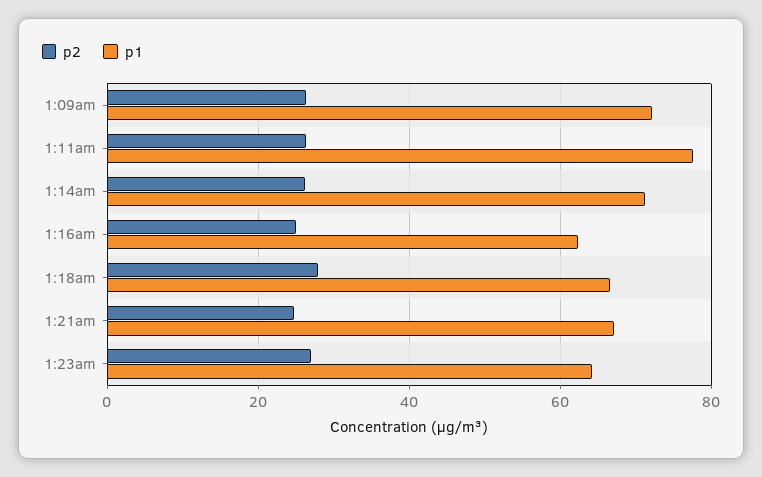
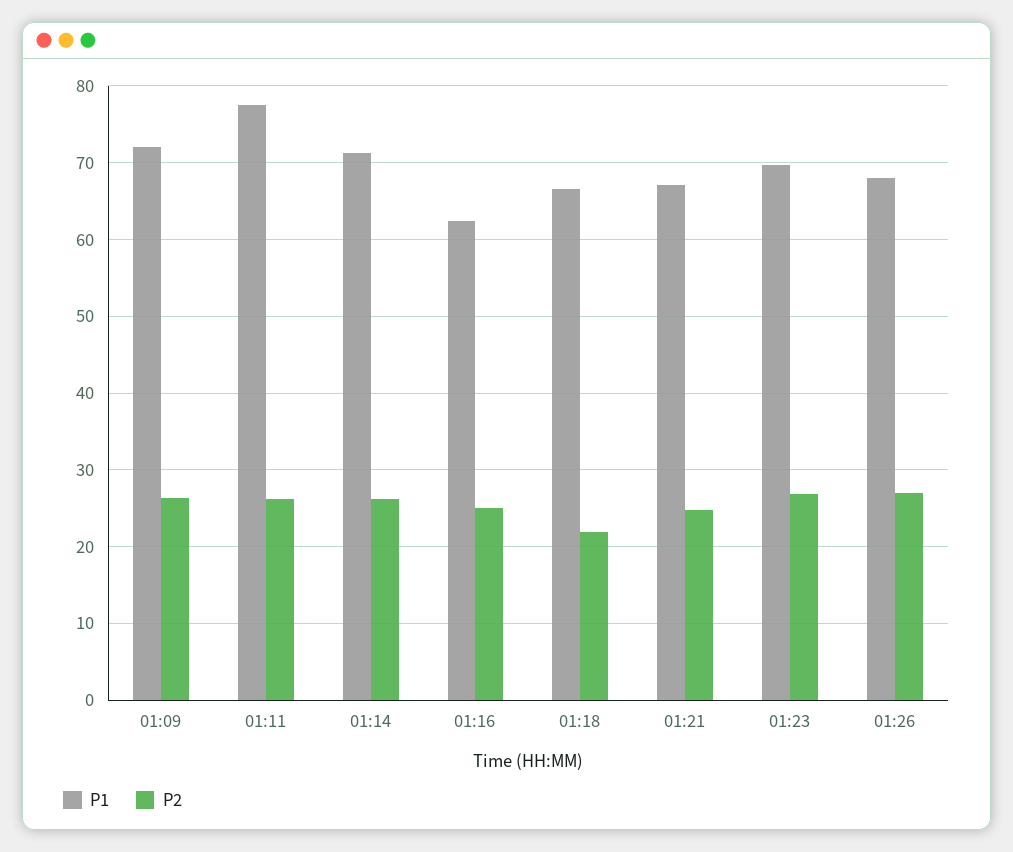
p2, 1:18am: 28 -> 22
p1, 1:23am: 64 -> 70
p1, 01:26: none -> 68
p2, 01:26: none -> 27

